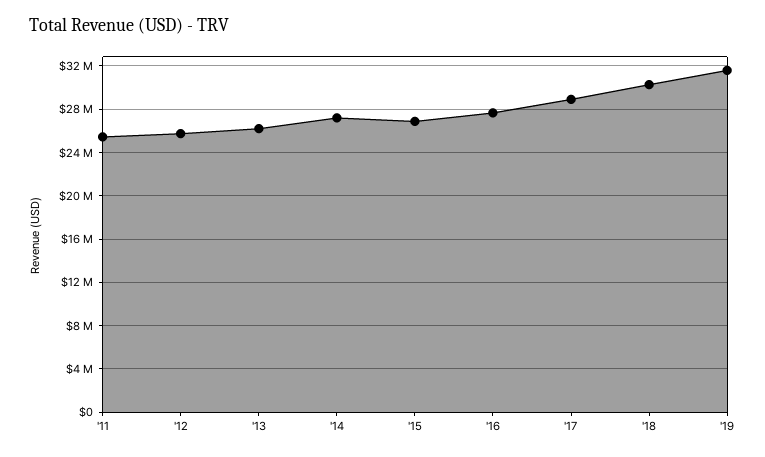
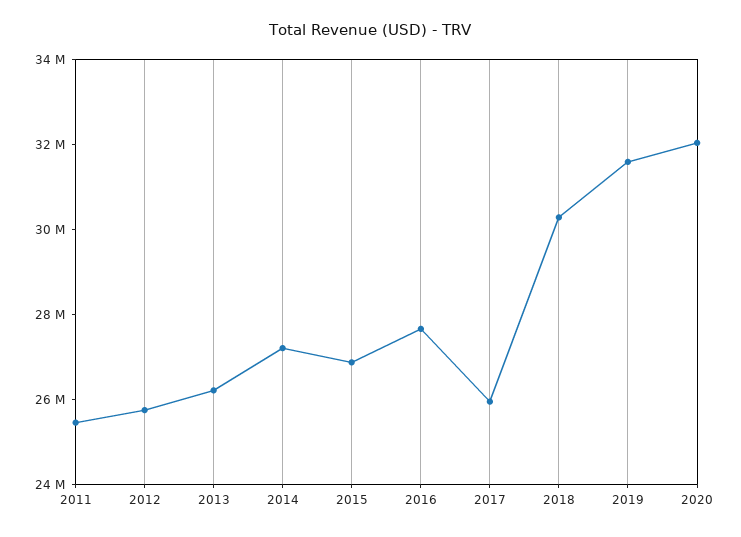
'17: 29000000 -> 26000000
2020: none -> 32000000

